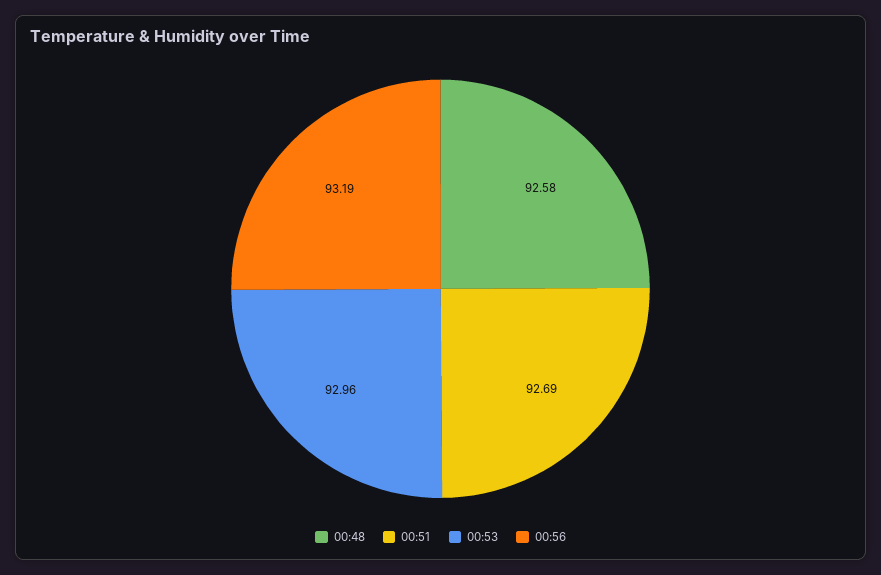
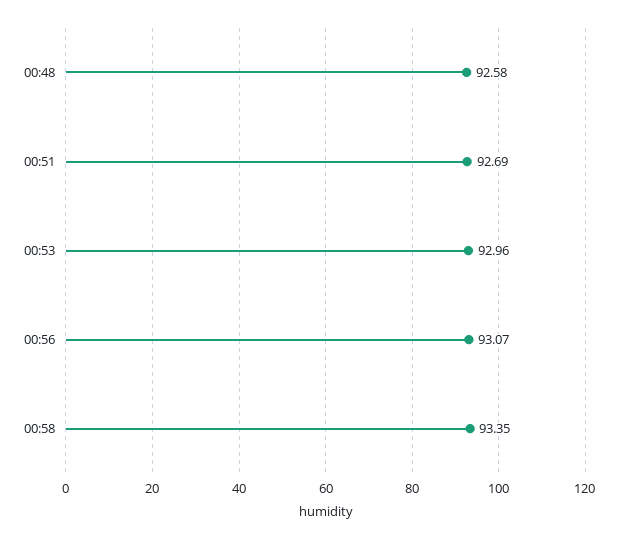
00:56: 93.19 -> 93.07
00:58: none -> 93.35

